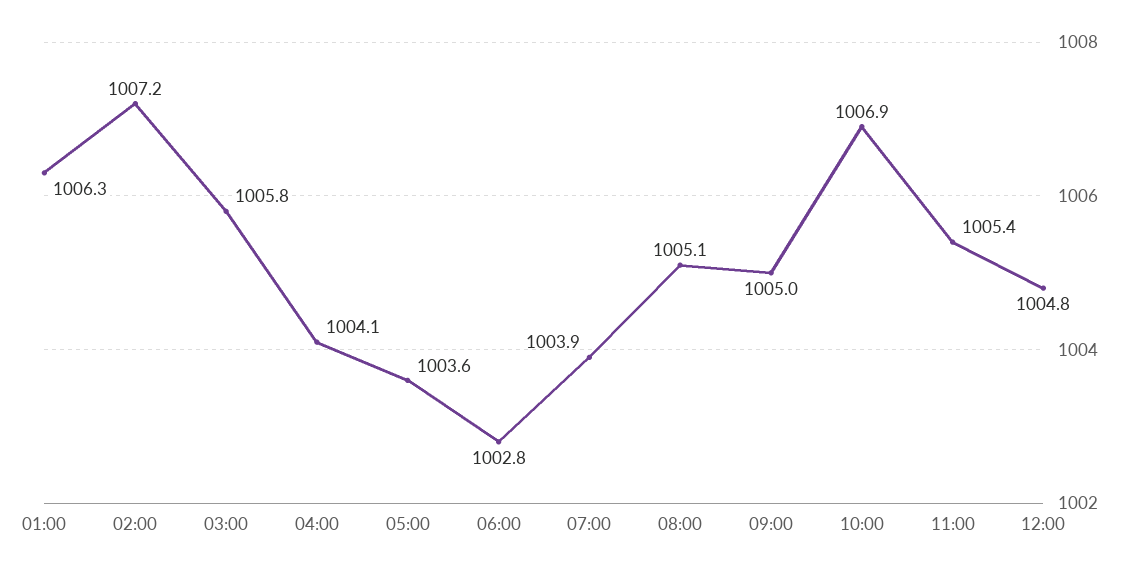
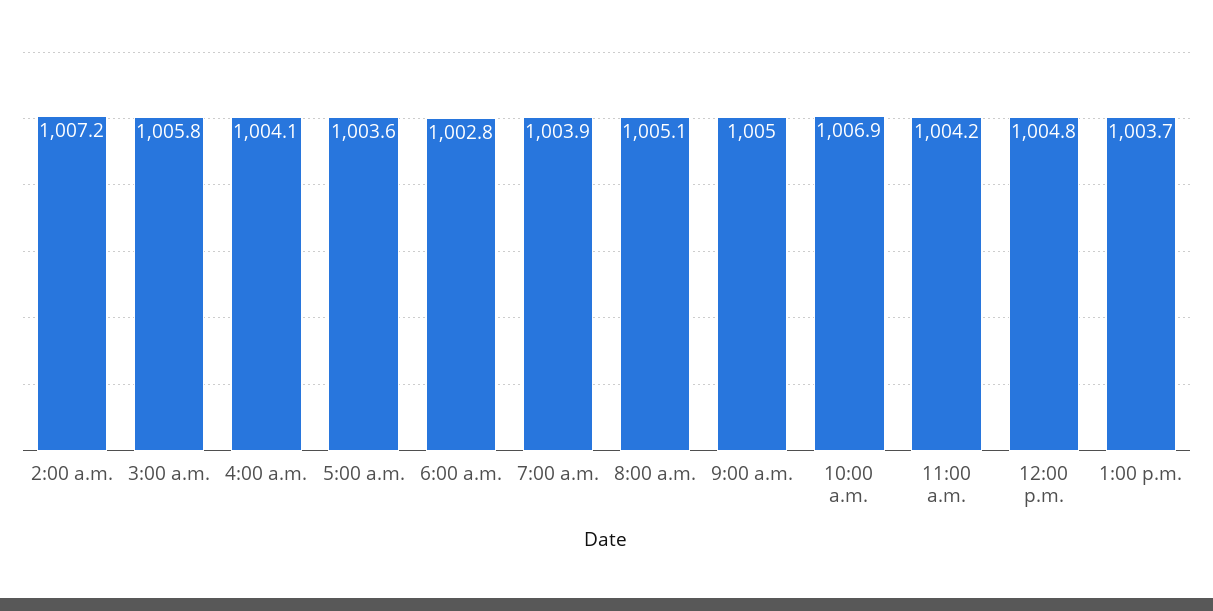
01:00: 1006.3 -> none
11:00: 1005.4 -> 1004.2
1:00 p.m.: none -> 1003.7

